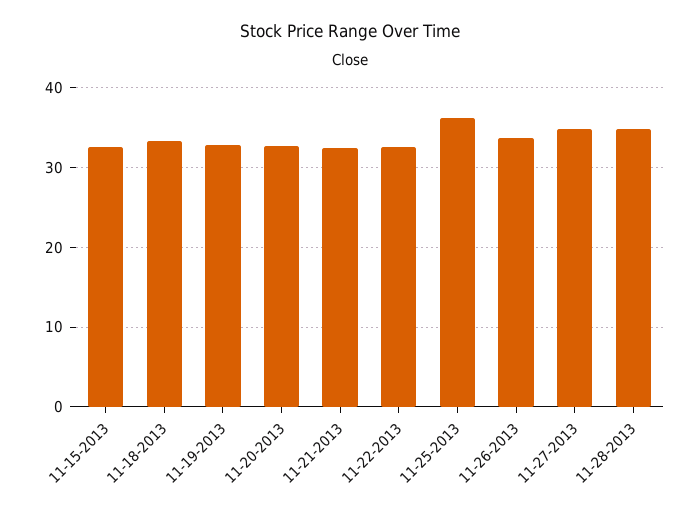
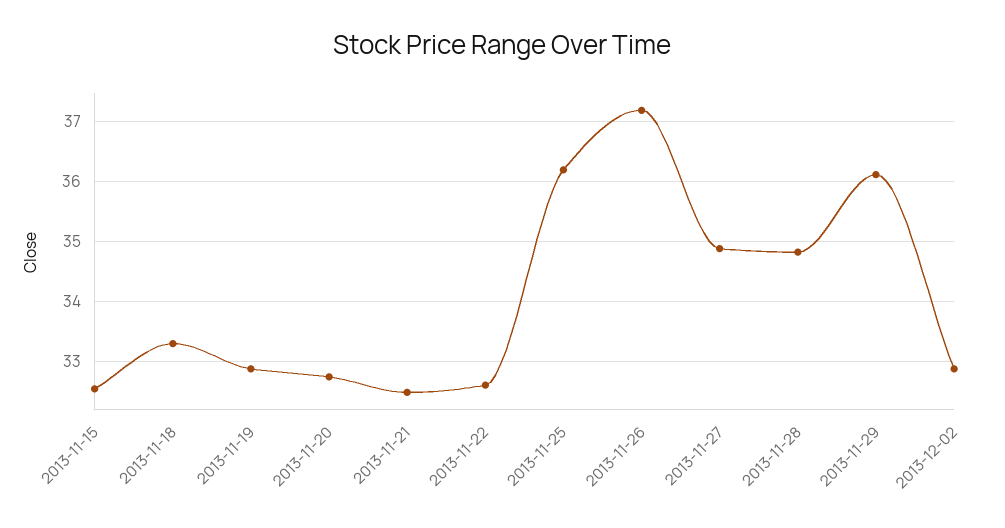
11-26-2013: 34 -> 37.2
2013-11-29: none -> 36.1
2013-12-02: none -> 32.9

